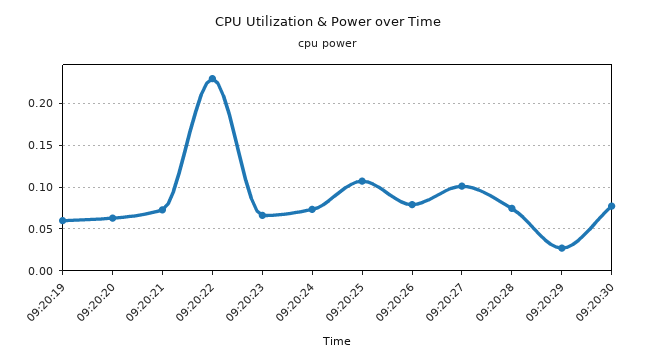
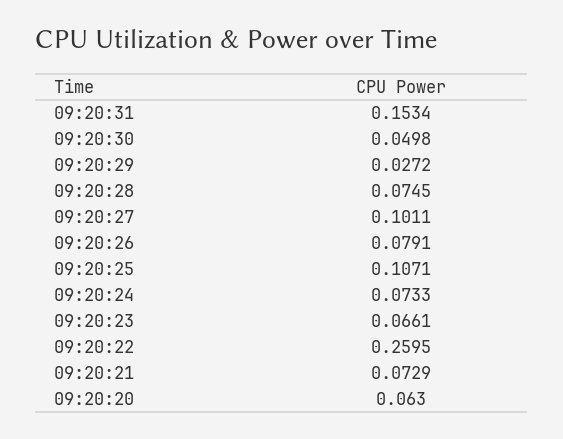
09:20:19: 0.06 -> none
09:20:22: 0.23 -> 0.2595
09:20:30: 0.08 -> 0.0498
09:20:31: none -> 0.1534

